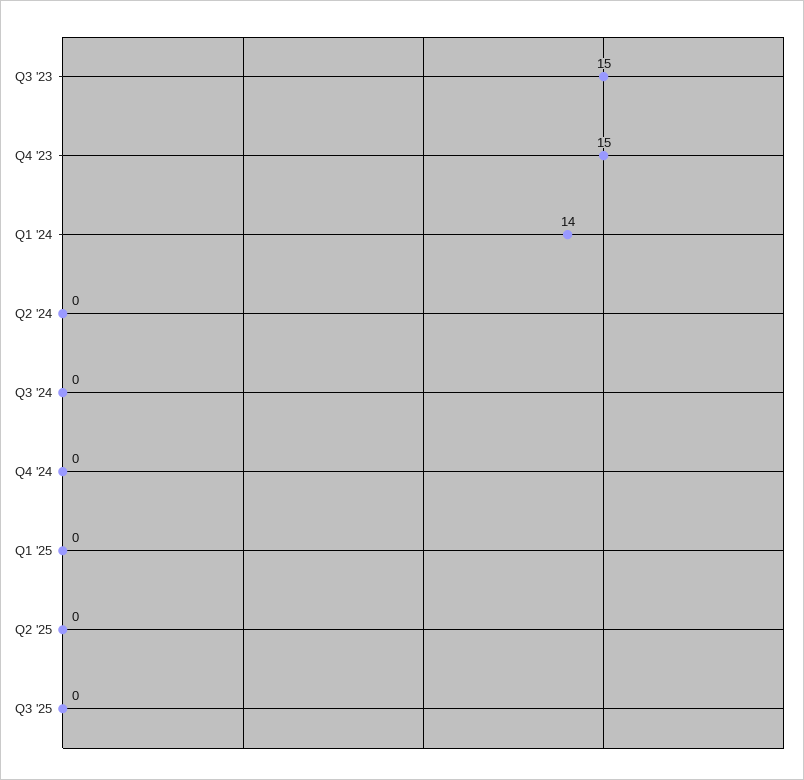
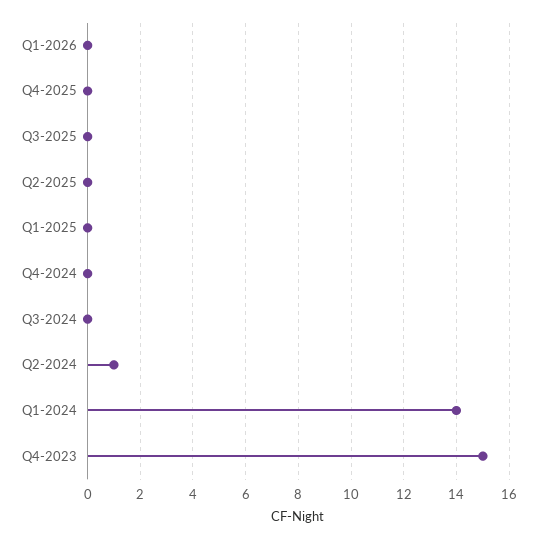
Q3 '23: 15 -> none
Q2 '24: 0 -> 1
Q1-2026: none -> 0
Q4-2025: none -> 0

